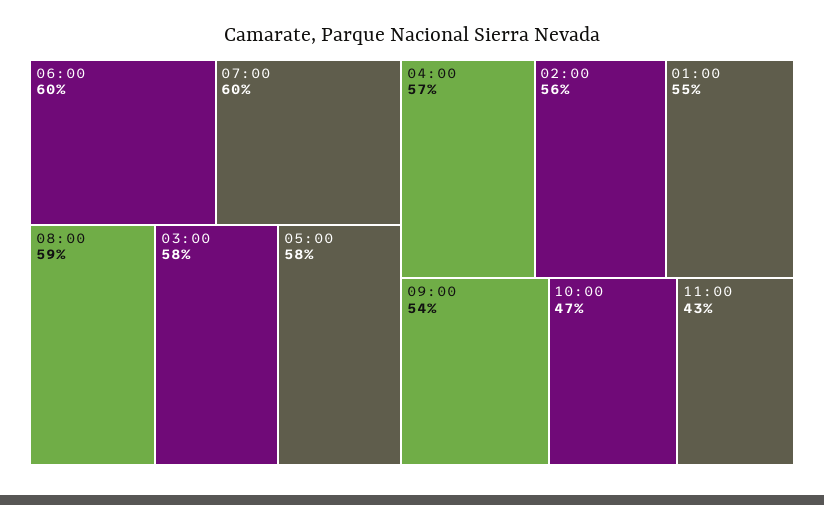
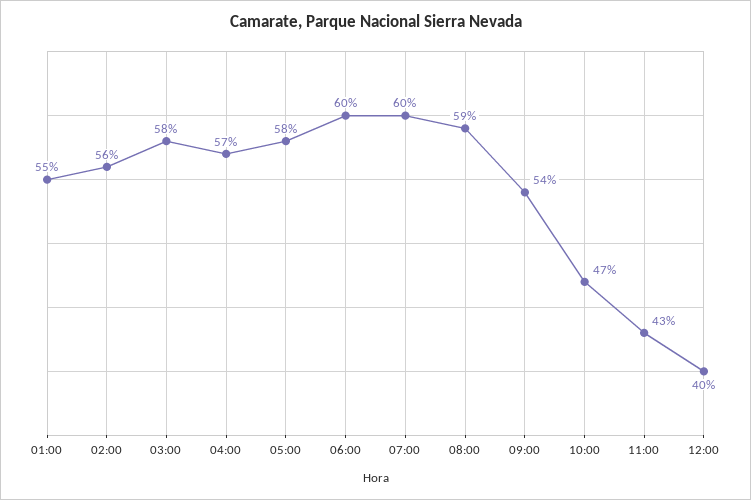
12:00: none -> 40

